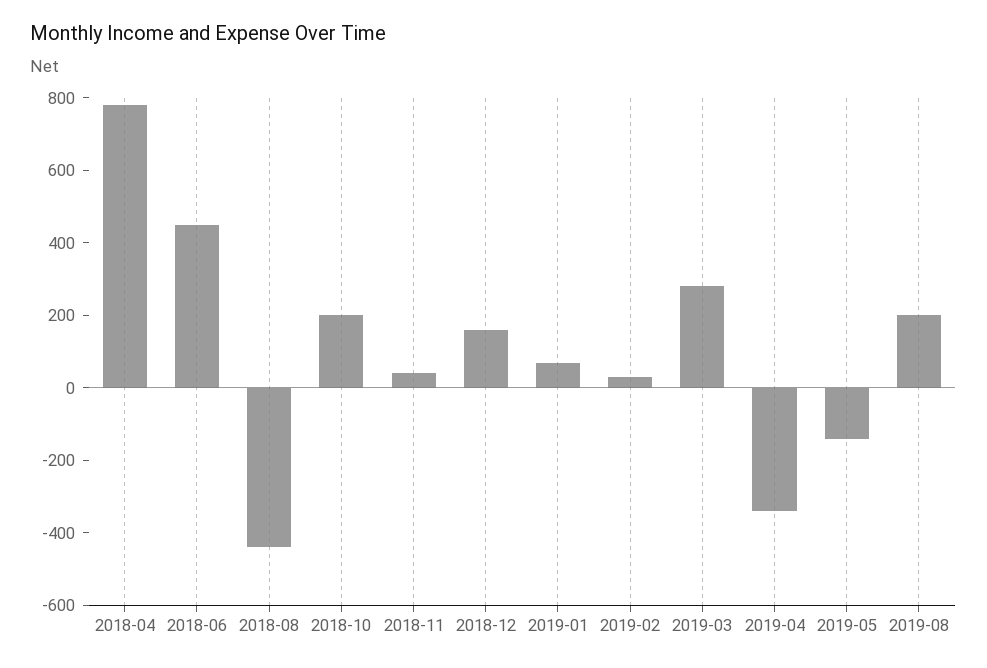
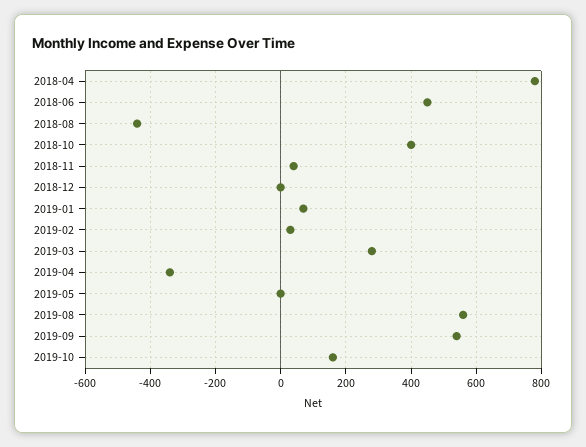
2018-10: 200 -> 400
2018-12: 150 -> 0
2019-05: -150 -> 0
2019-08: 200 -> 560
2019-09: none -> 540
2019-10: none -> 160

